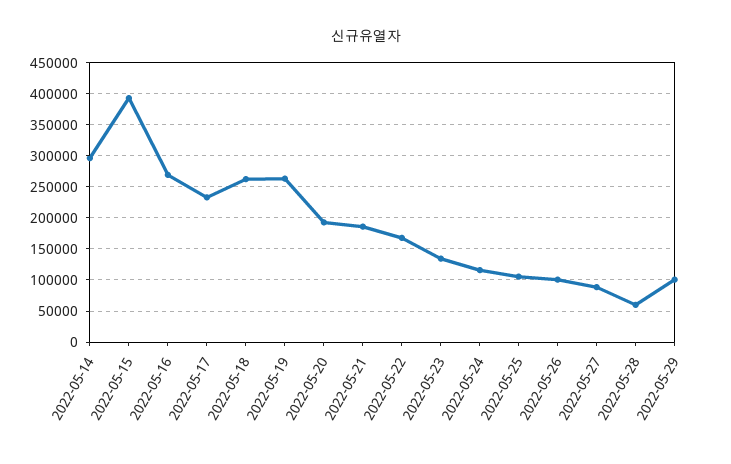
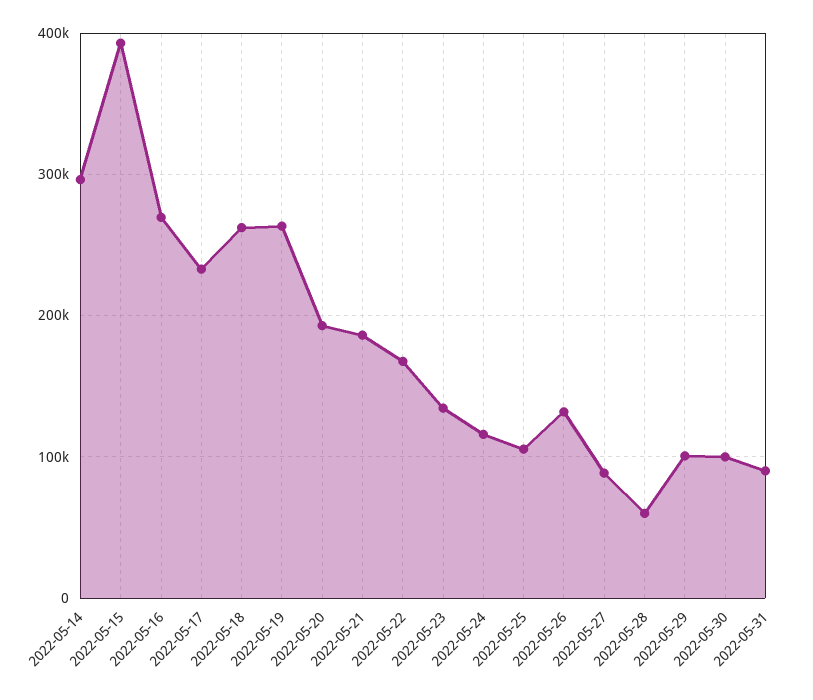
2022-05-26: 100000 -> 130000
2022-05-30: none -> 100000
2022-05-31: none -> 90000

